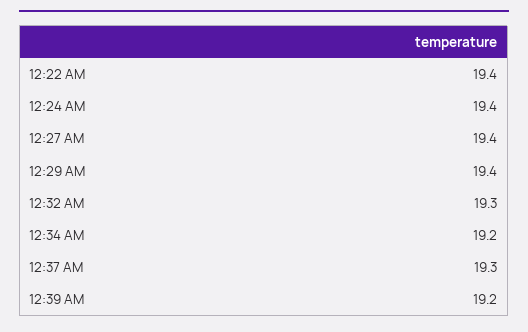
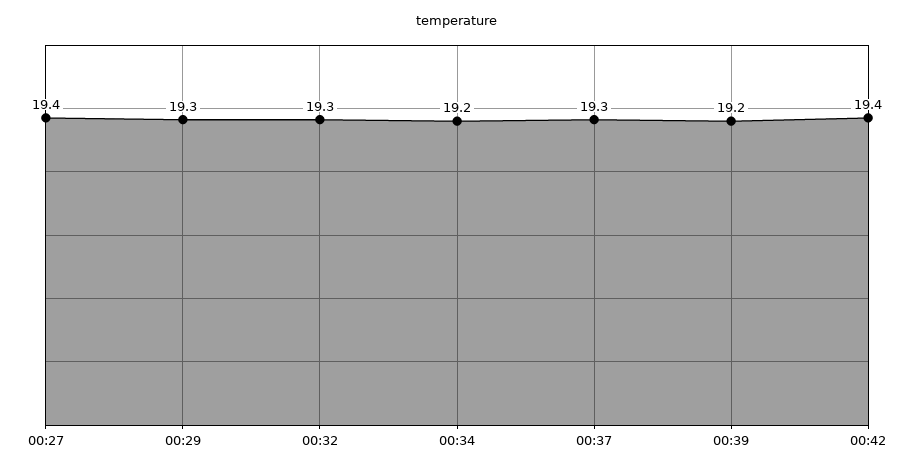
12:22 AM: 19.4 -> none
12:24 AM: 19.4 -> none
12:29 AM: 19.4 -> 19.3
00:42: none -> 19.4

